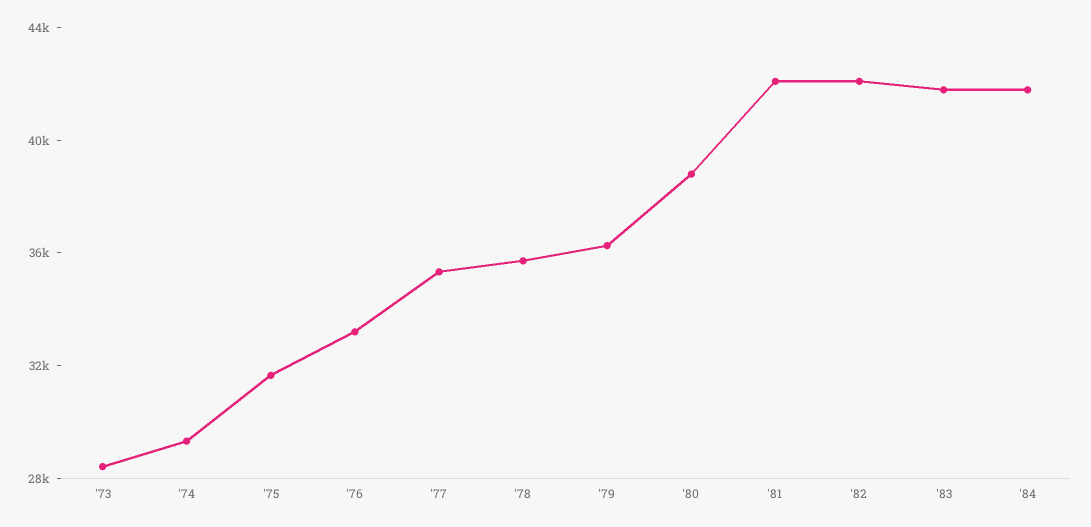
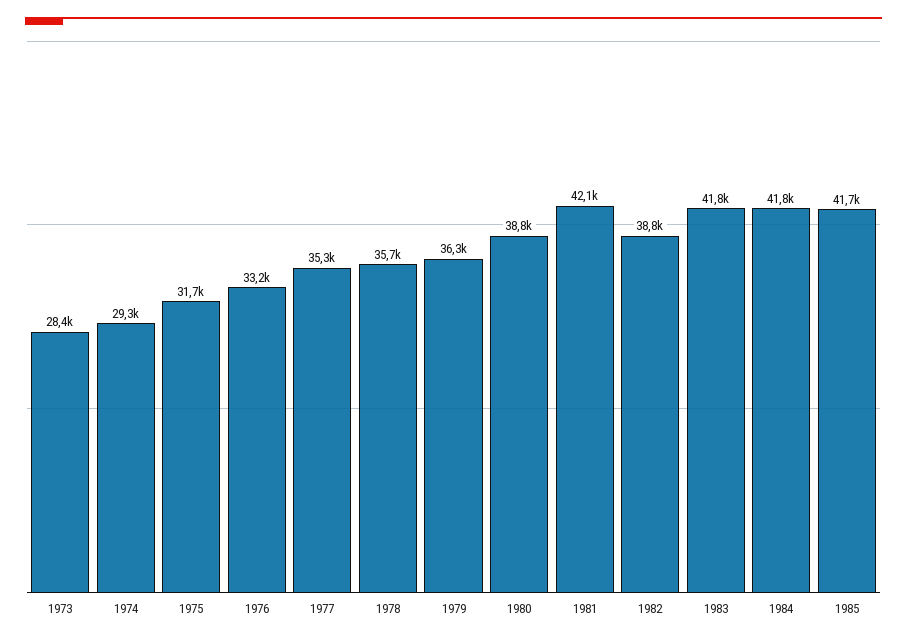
'82: 42000 -> 38800
1985: none -> 41700

